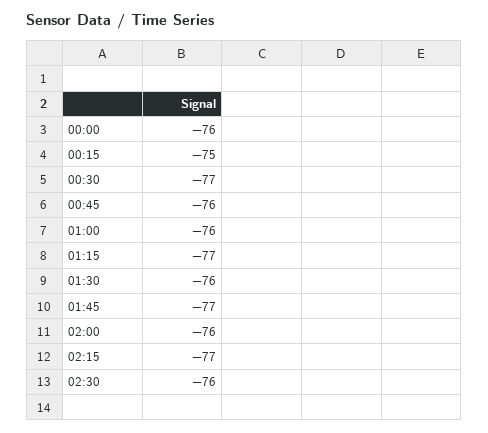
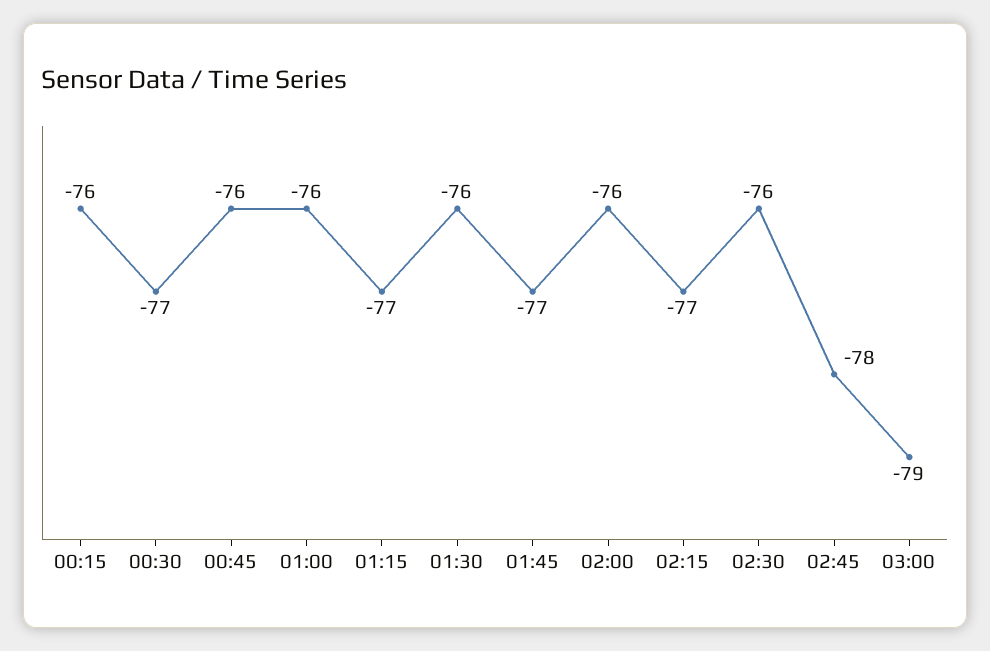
00:00: -76 -> none
00:15: -75 -> -76
02:45: none -> -78
03:00: none -> -79

